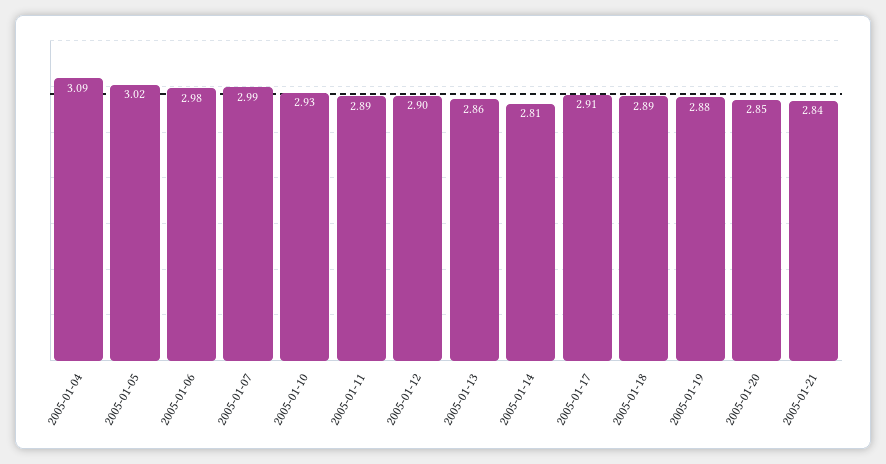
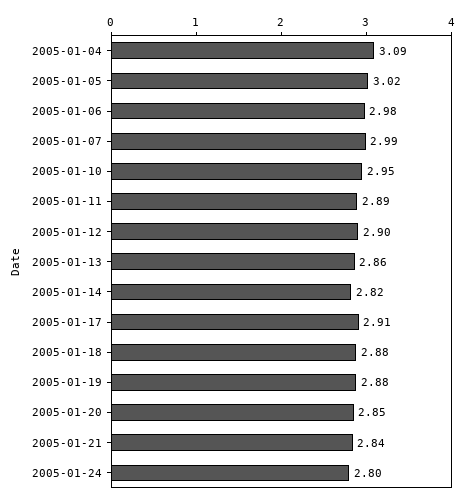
2005-01-10: 2.93 -> 2.95
2005-01-14: 2.81 -> 2.82
2005-01-18: 2.89 -> 2.88
2005-01-24: none -> 2.8

